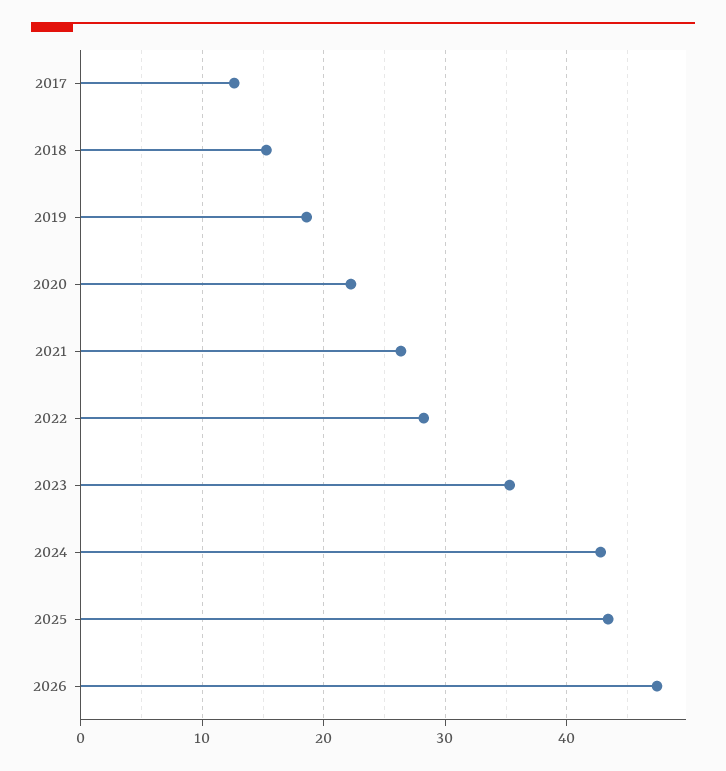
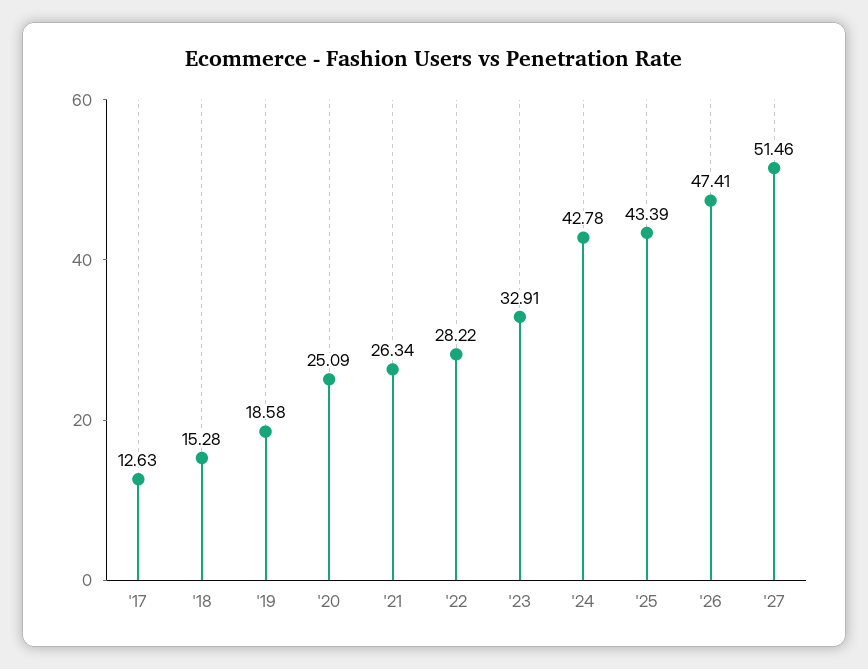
2020: 22 -> 25.09
2023: 35 -> 32.91
'27: none -> 51.46

